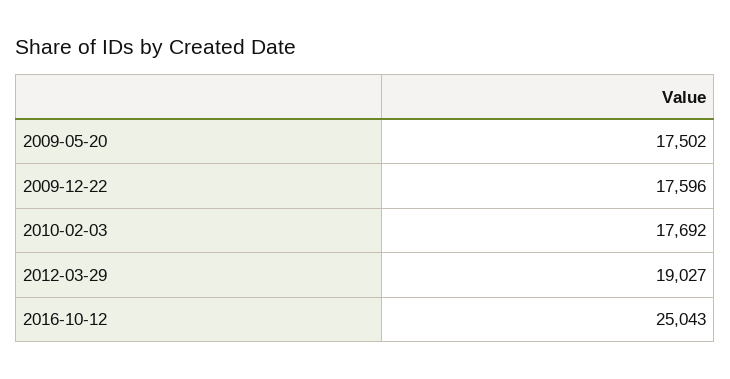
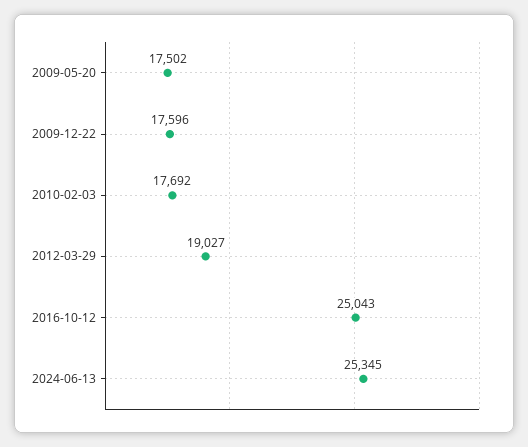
2024-06-13: none -> 25345

